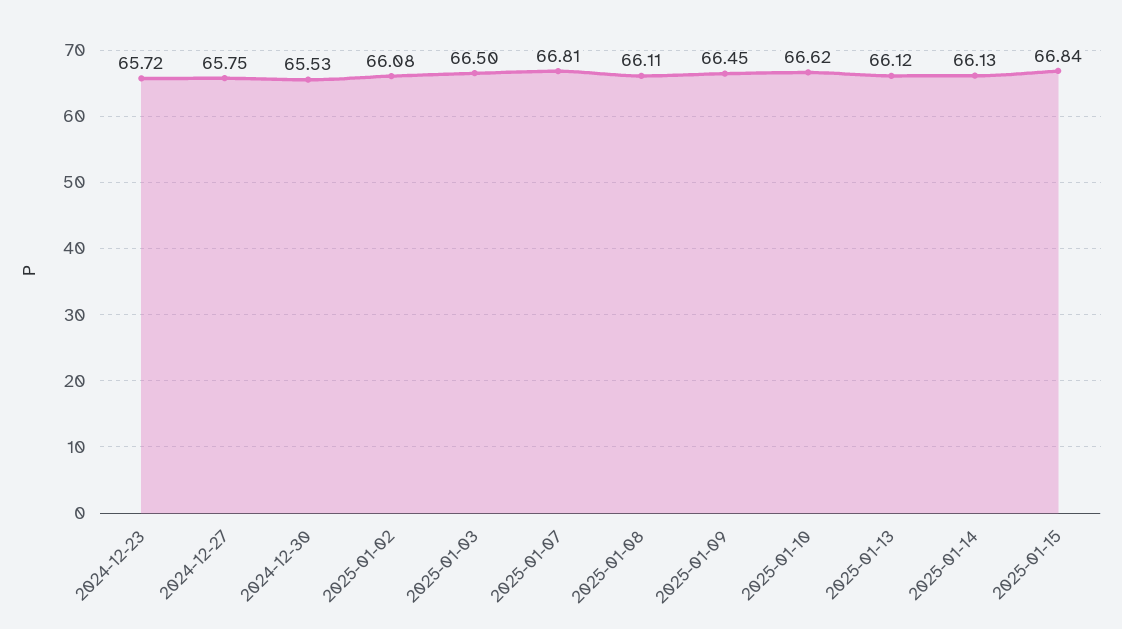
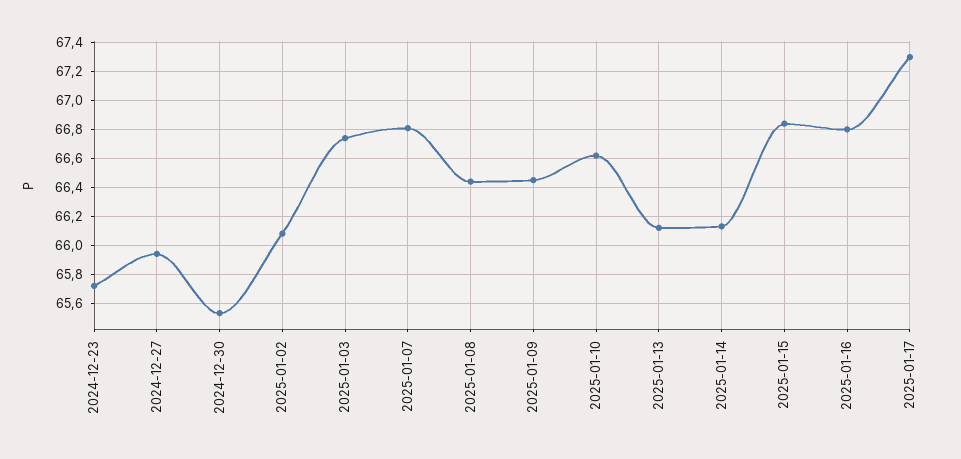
2024-12-27: 65.75 -> 65.95
2025-01-03: 66.5 -> 66.75
2025-01-08: 66.11 -> 66.45
2025-01-16: none -> 66.8
2025-01-17: none -> 67.3

